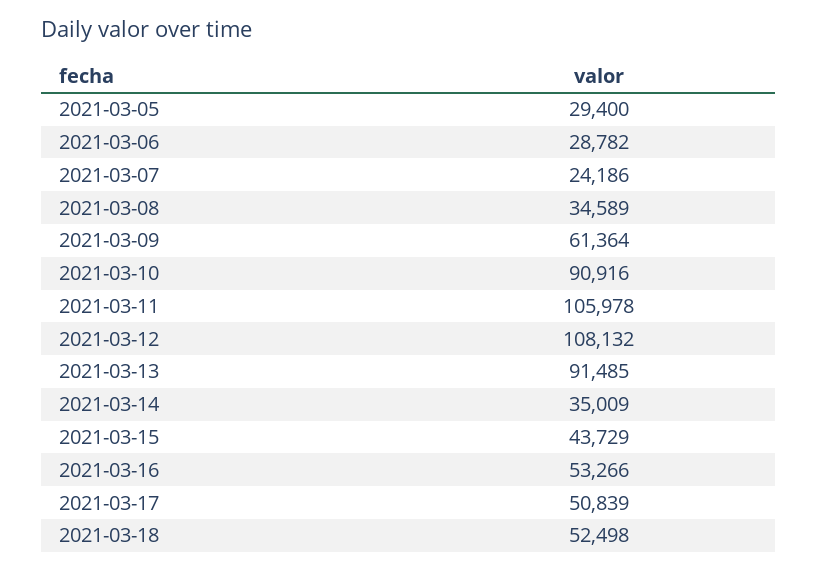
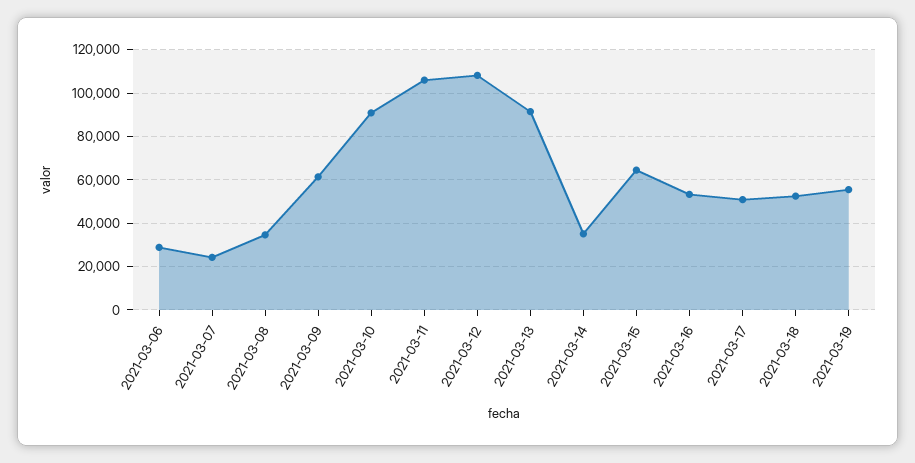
2021-03-05: 29400 -> none
2021-03-15: 43729 -> 65000
2021-03-19: none -> 55000

